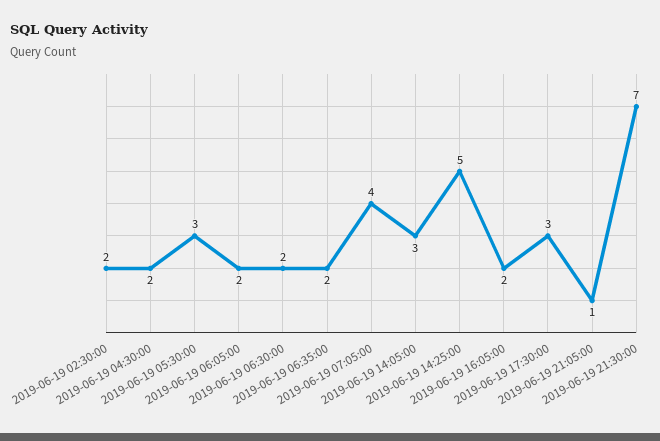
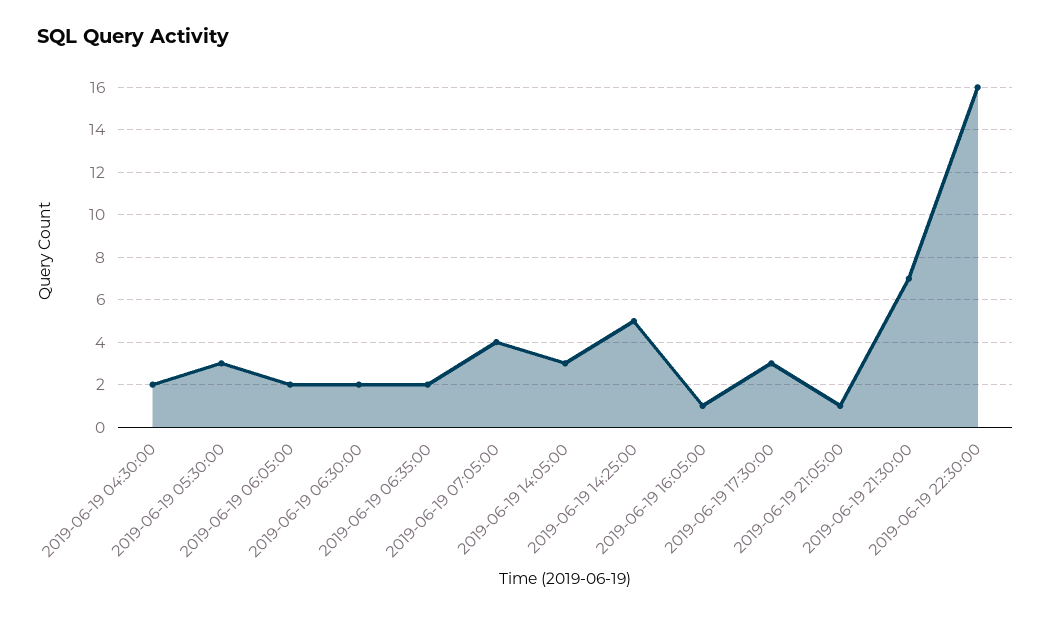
2019-06-19 02:30:00: 2 -> none
2019-06-19 16:05:00: 2 -> 1
2019-06-19 22:30:00: none -> 16

